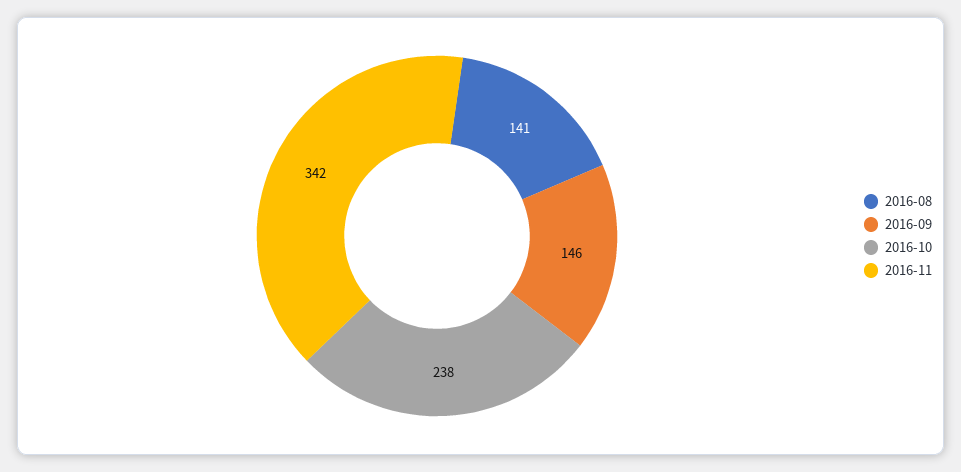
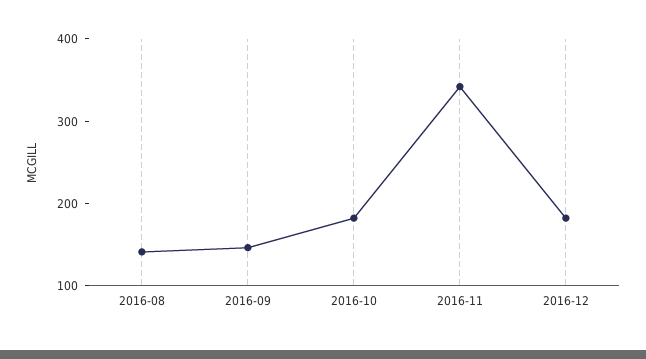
2016-10: 238 -> 180
2016-12: none -> 180

